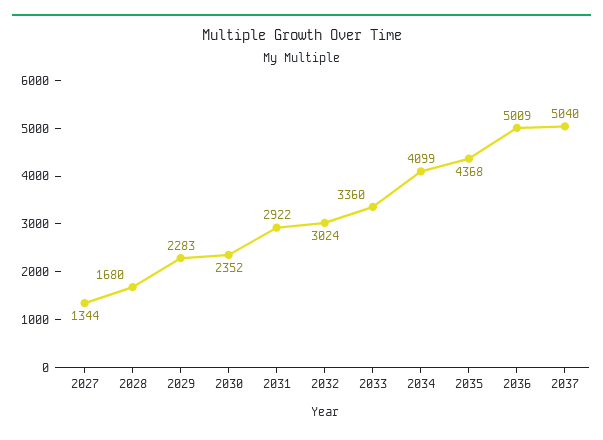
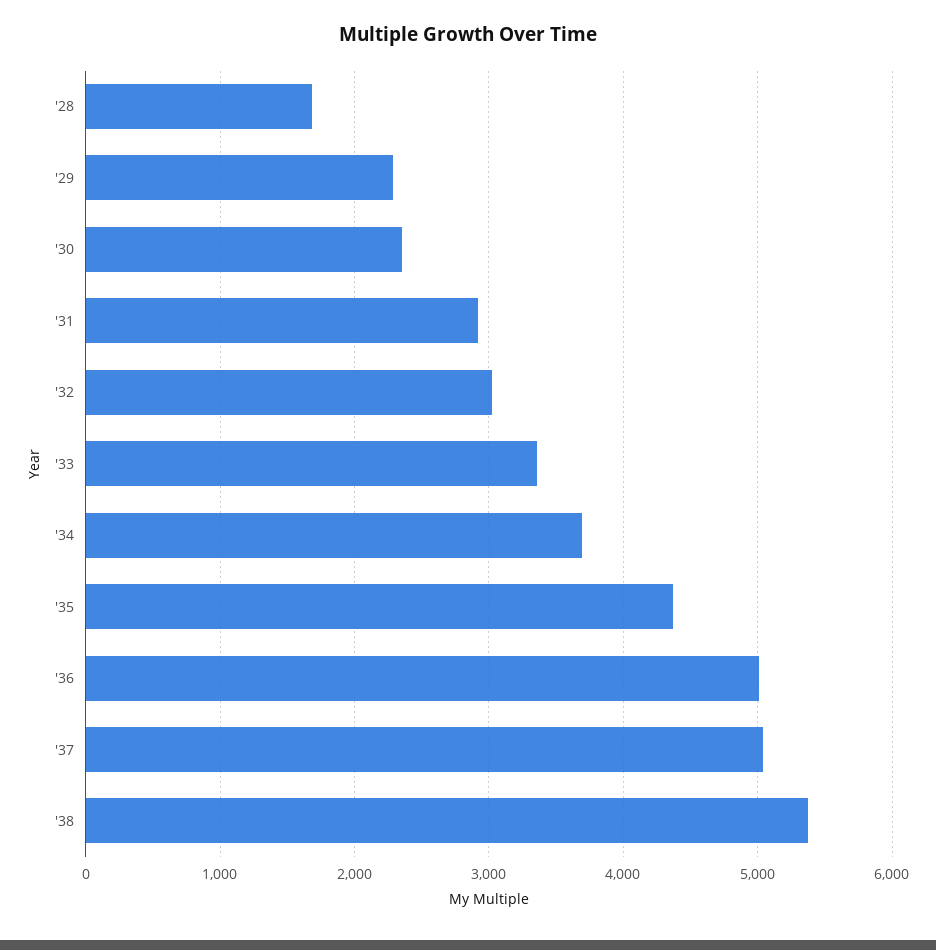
2027: 1344 -> none
2034: 4099 -> 3700
'38: none -> 5400

